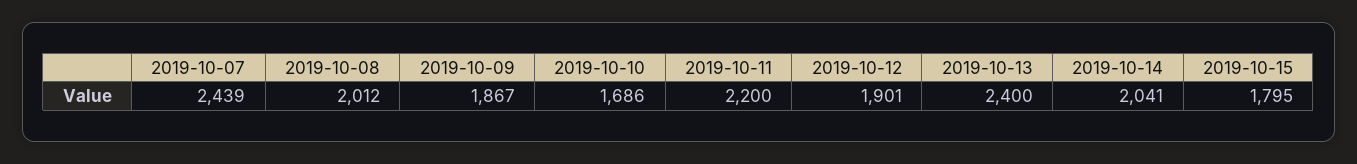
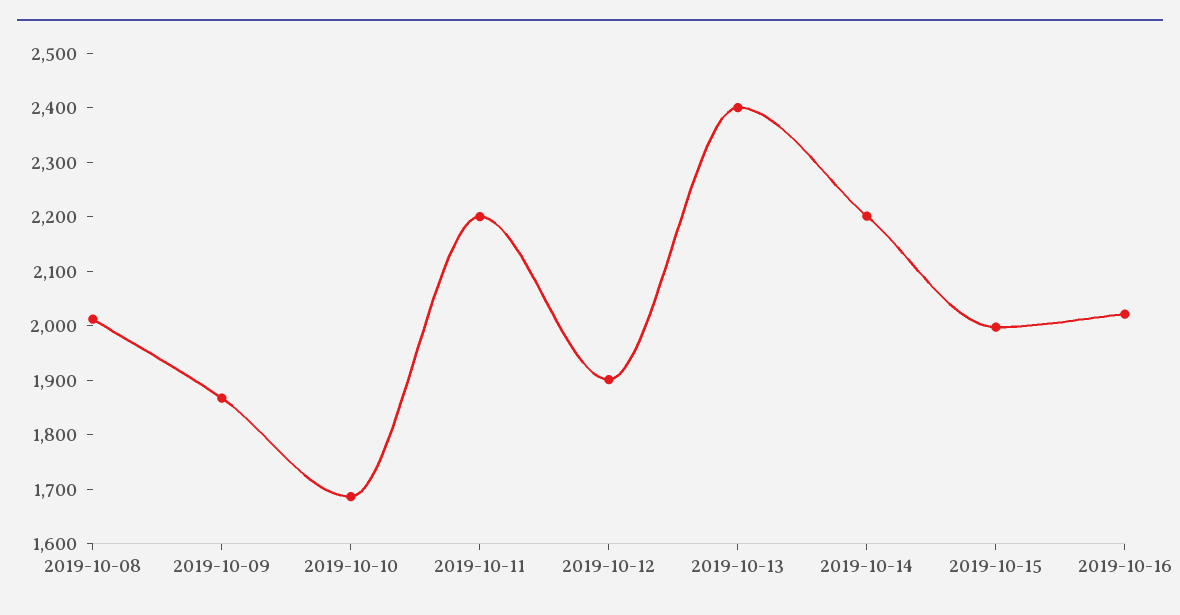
2019-10-07: 2439 -> none
2019-10-14: 2041 -> 2200
2019-10-15: 1795 -> 2000
2019-10-16: none -> 2020

